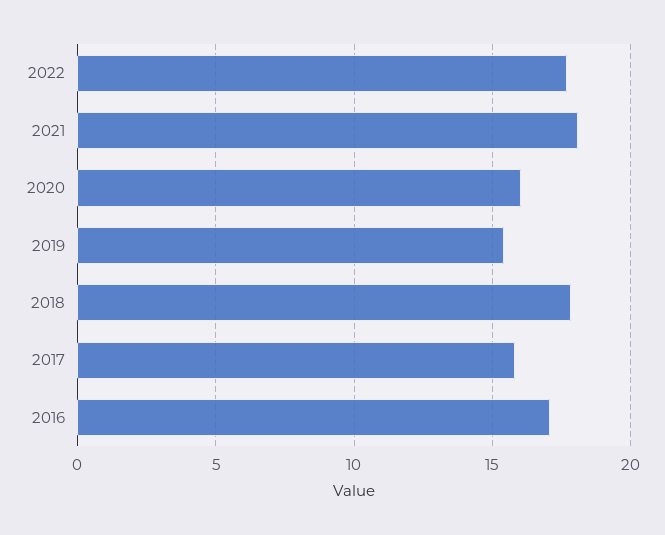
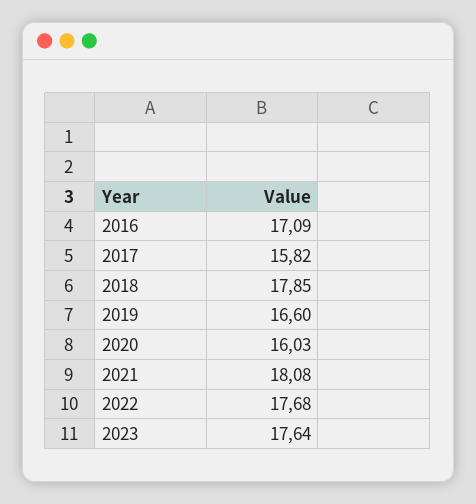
2019: 15.5 -> 16.6
2023: none -> 17.64

